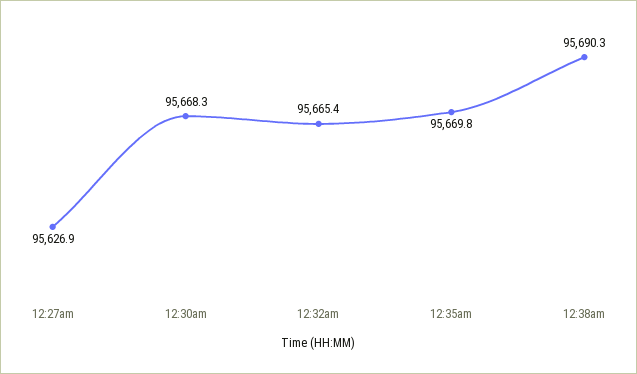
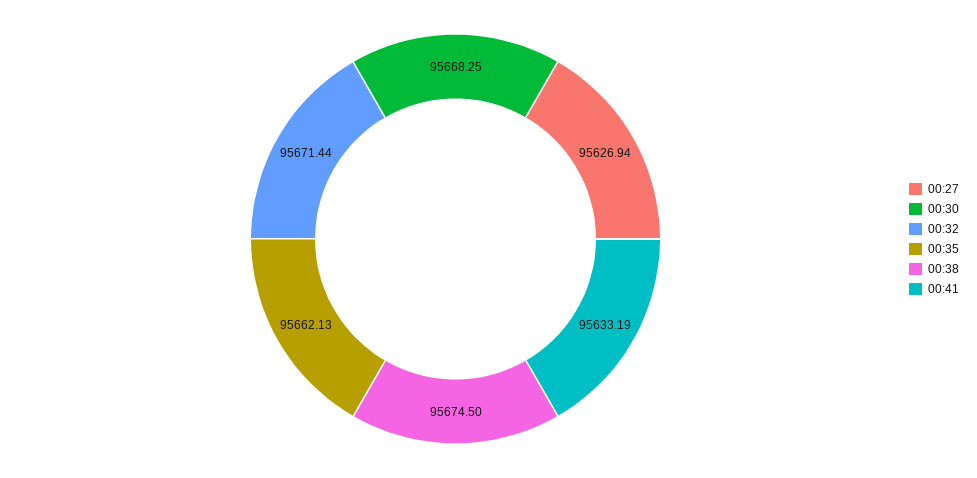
12:32am: 95665.4 -> 95671.44
12:35am: 95669.8 -> 95662.13
12:38am: 95690.3 -> 95674.5
00:41: none -> 95633.19

